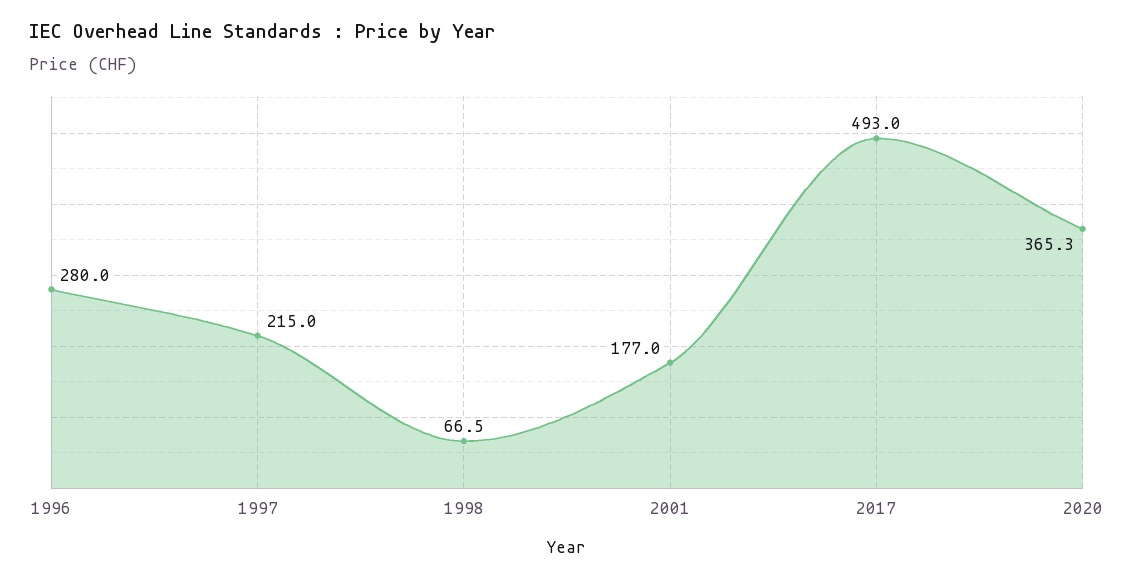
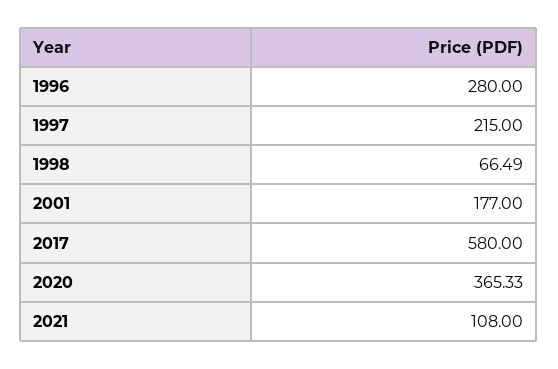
2017: 493 -> 580
2021: none -> 108

